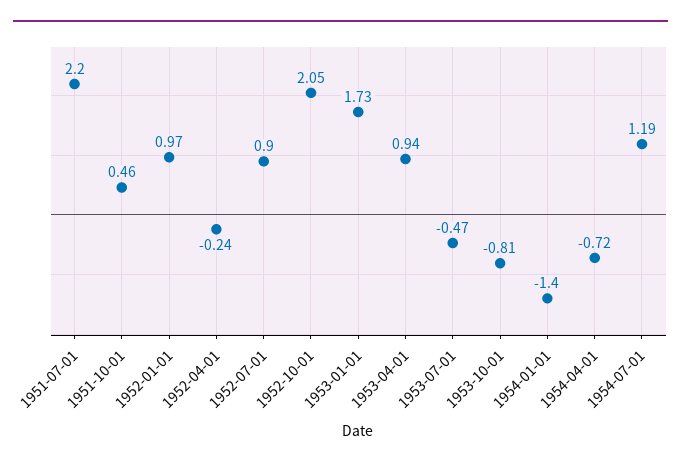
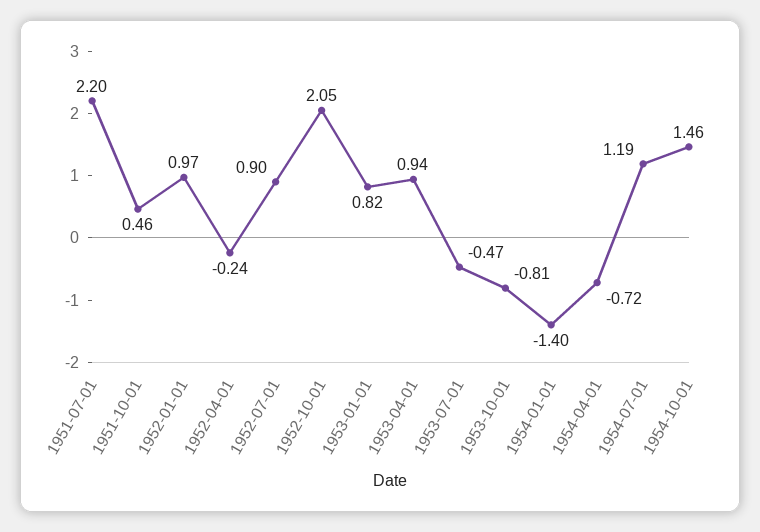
1953-01-01: 1.73 -> 0.82
1954-10-01: none -> 1.46

